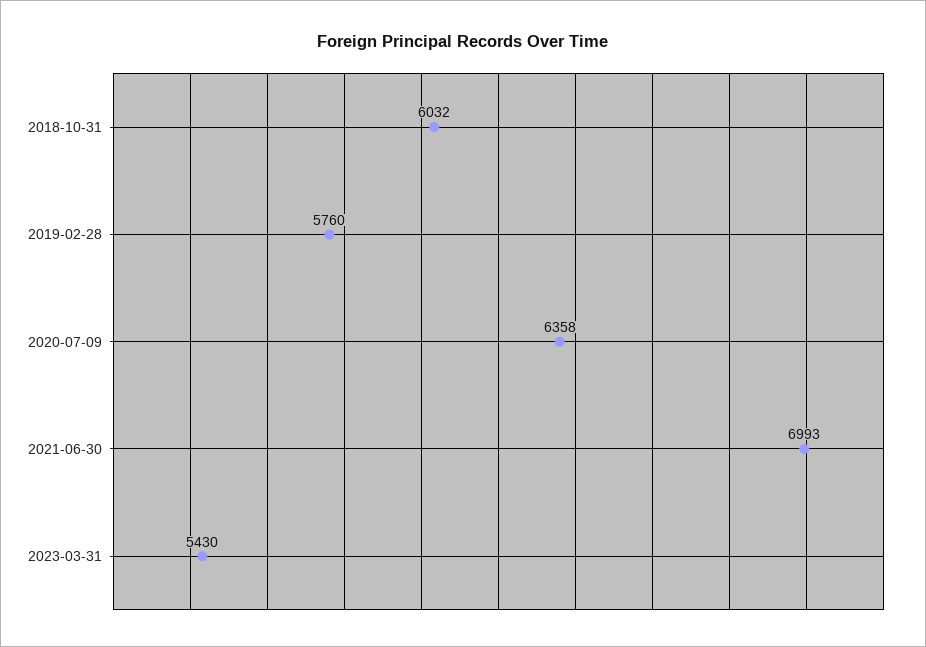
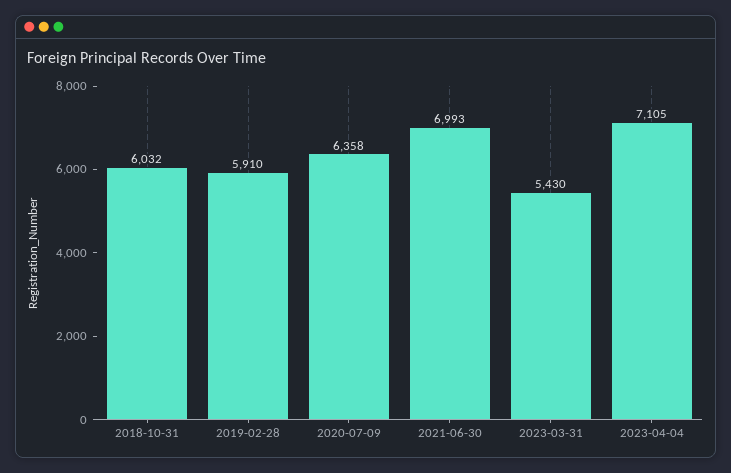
2019-02-28: 5760 -> 5910
2023-04-04: none -> 7105

